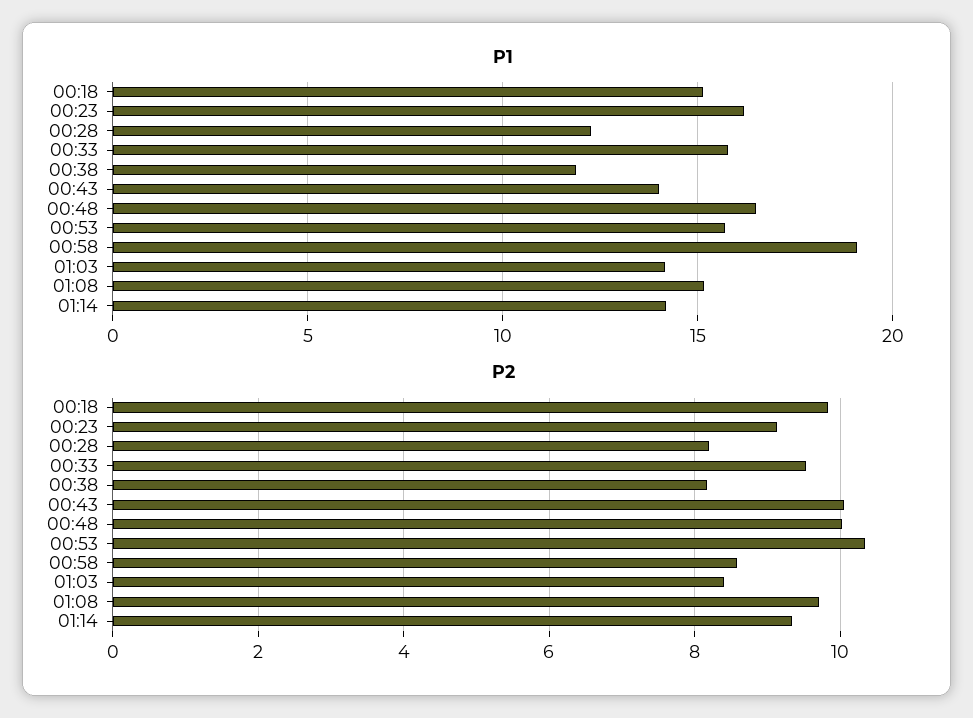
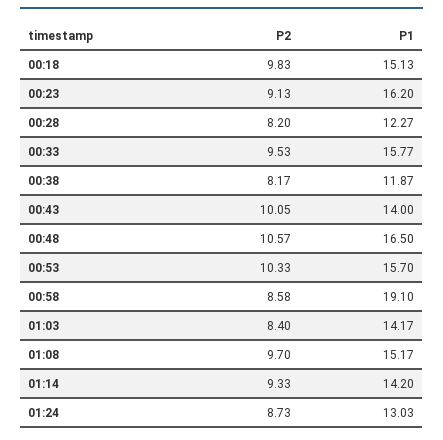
P2, 00:48: 10 -> 10.57
P2, 01:24: none -> 8.73
P1, 01:24: none -> 13.03

